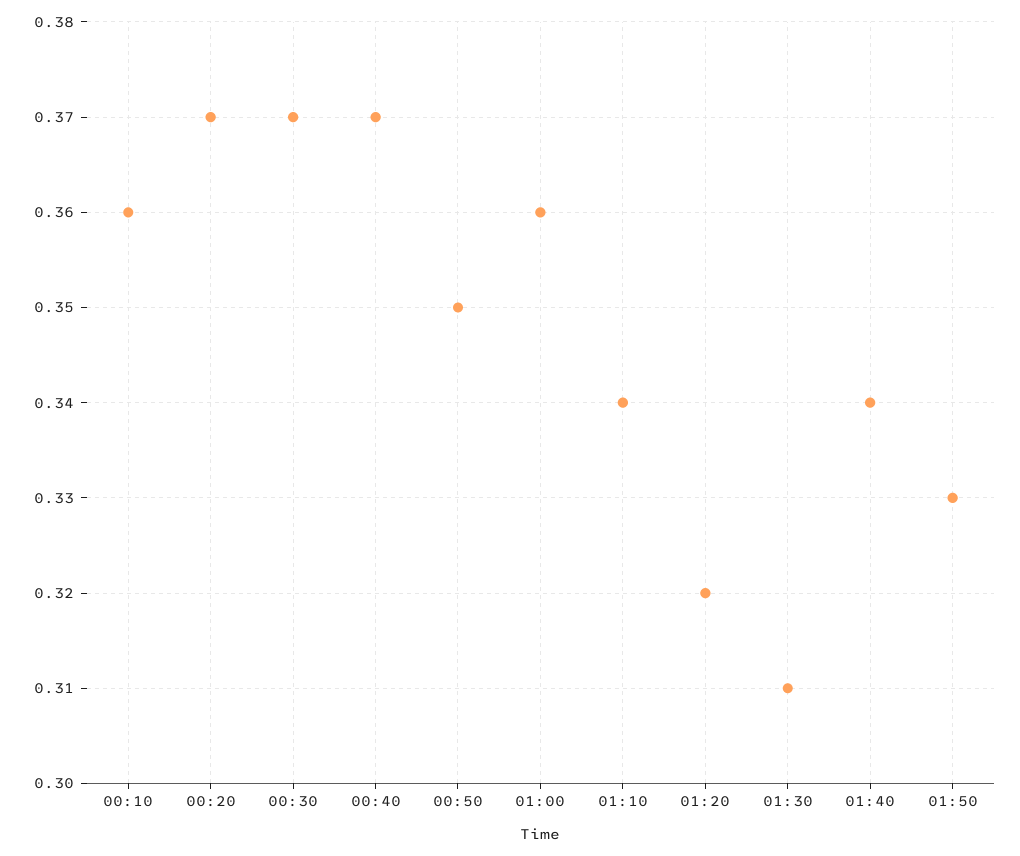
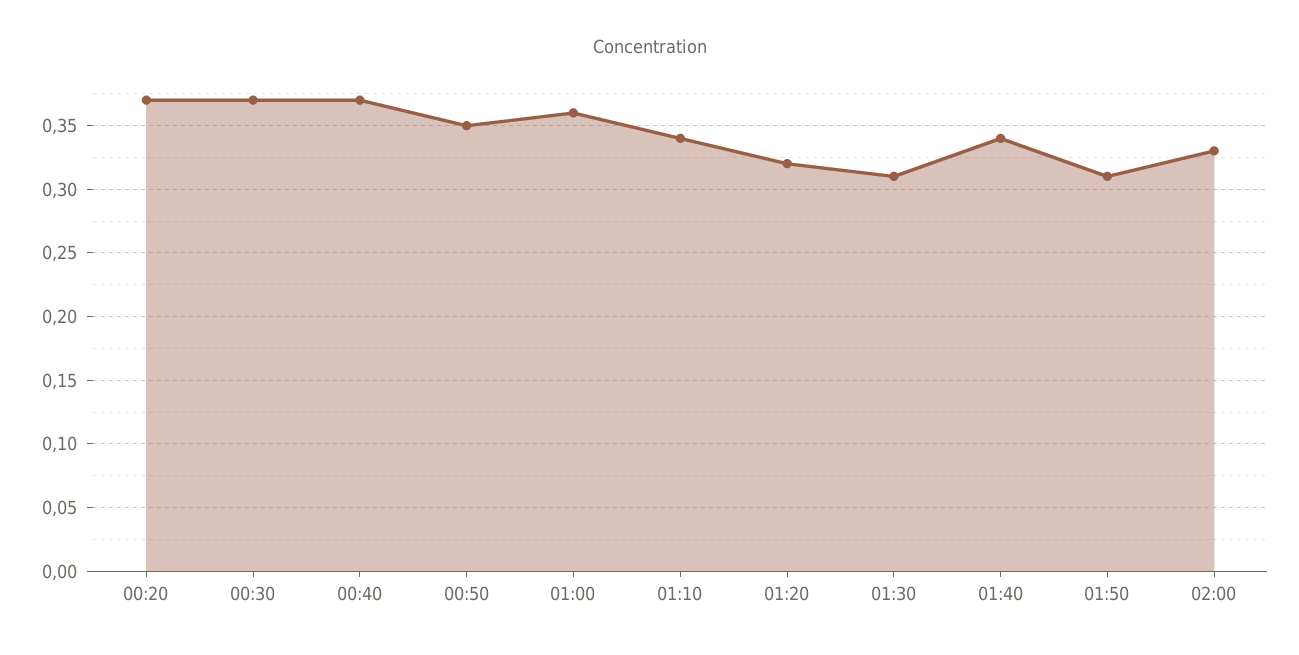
00:10: 0.36 -> none
01:50: 0.33 -> 0.31
02:00: none -> 0.33

